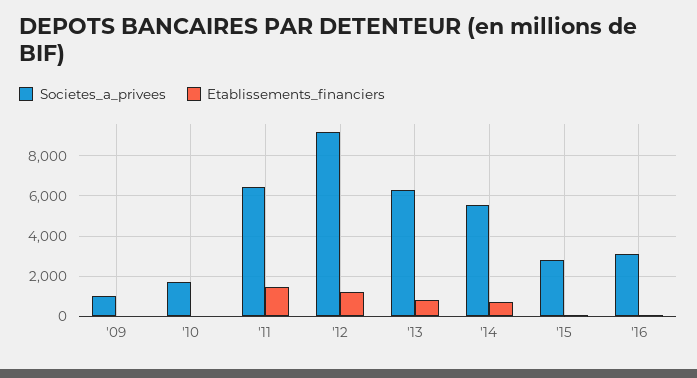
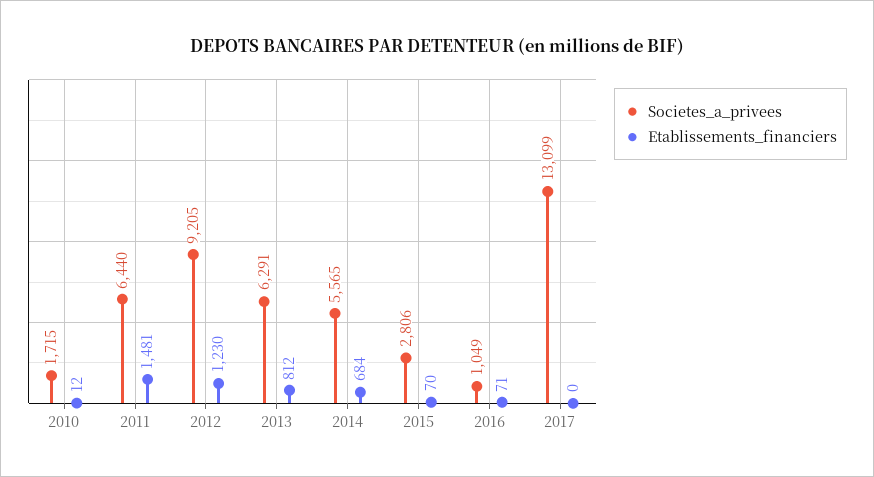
Societes_a_privees, '09: 1000 -> none
Etablissements_financiers, '09: 0 -> none
Societes_a_privees, '16: 3000 -> 1049
Societes_a_privees, 2017: none -> 13099
Etablissements_financiers, 2017: none -> 0

